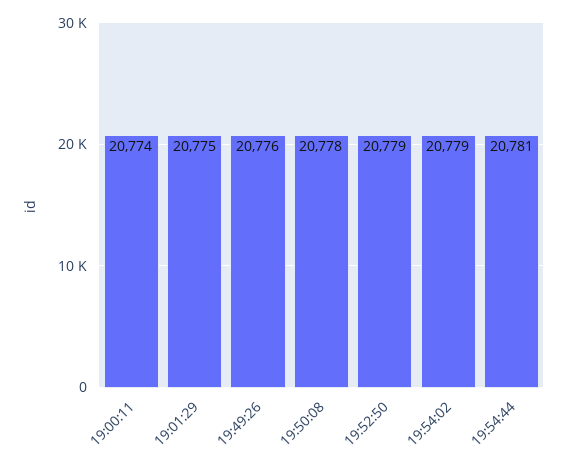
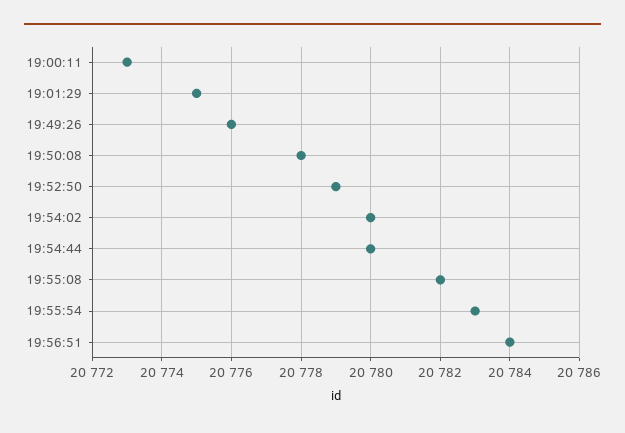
19:00:11: 20774 -> 20773
19:54:02: 20779 -> 20780
19:54:44: 20781 -> 20780
19:55:08: none -> 20782
19:55:54: none -> 20783
19:56:51: none -> 20784

